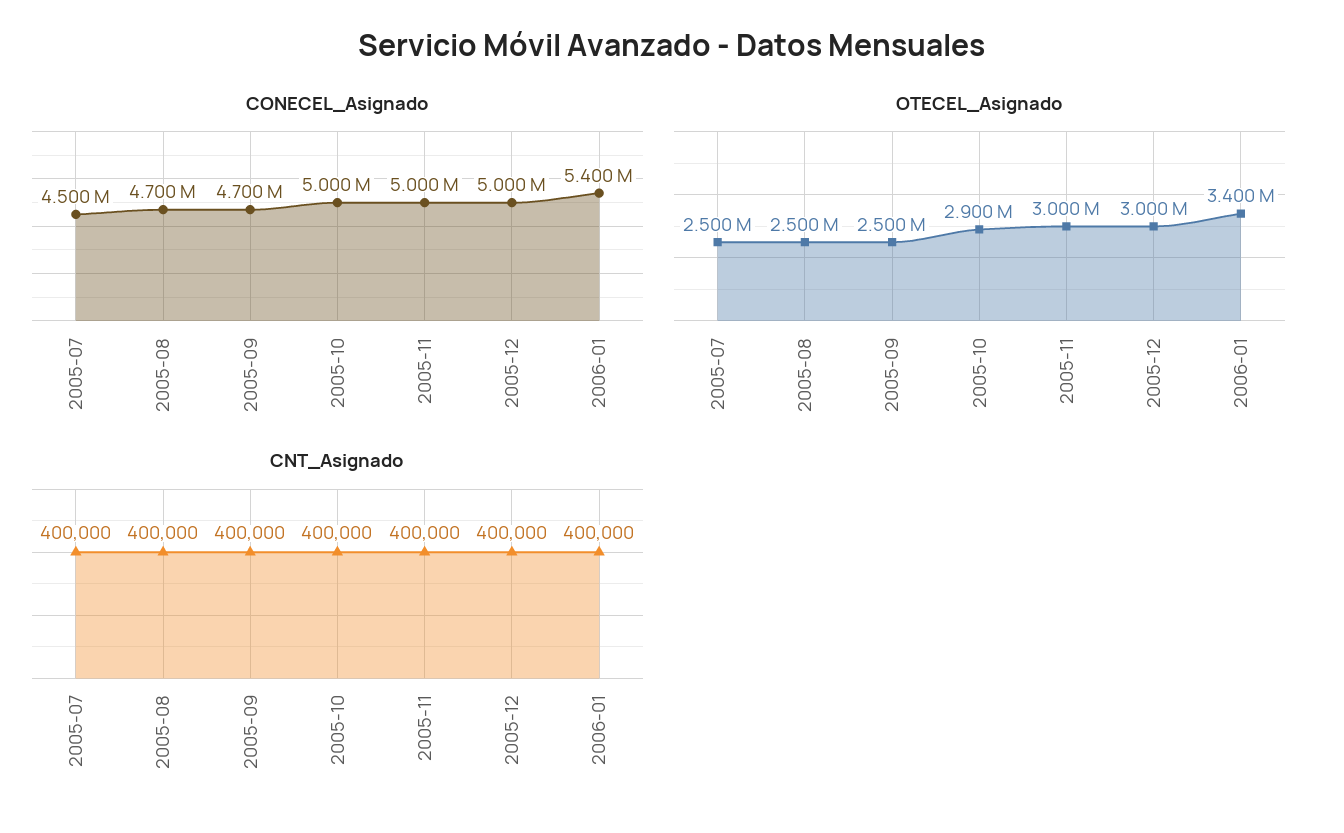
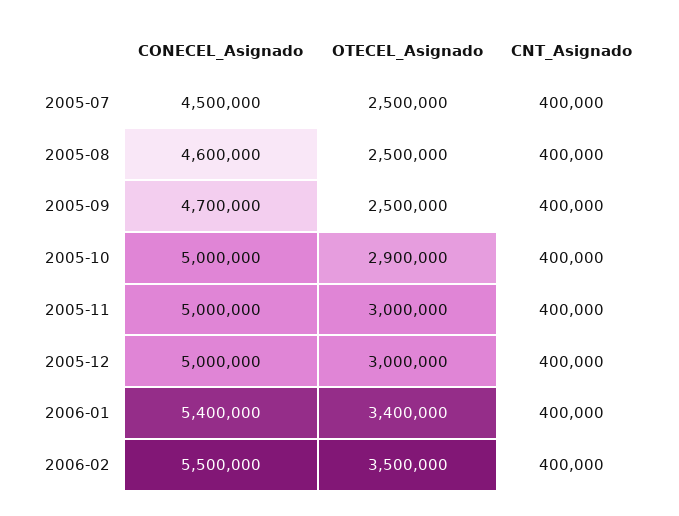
CONECEL_Asignado, 2005-08: 4700000 -> 4600000
CONECEL_Asignado, 2006-02: none -> 5500000
OTECEL_Asignado, 2006-02: none -> 3500000
CNT_Asignado, 2006-02: none -> 400000

